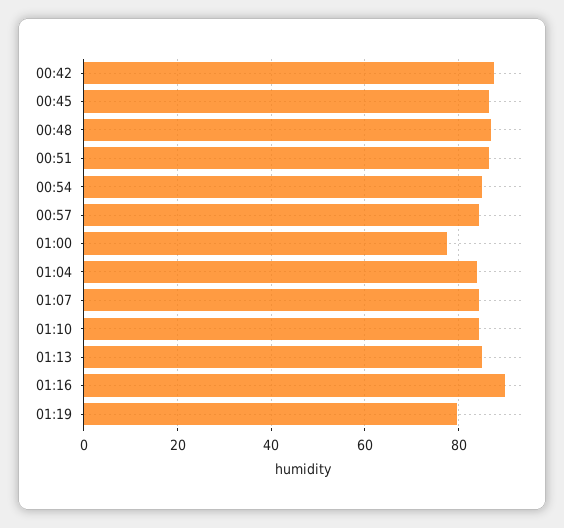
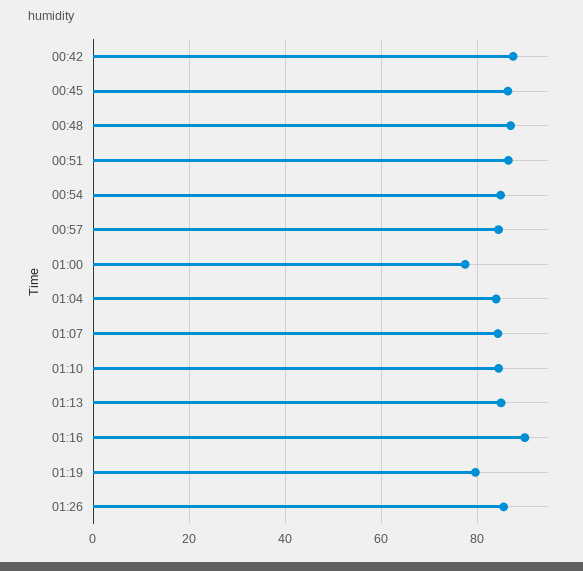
01:26: none -> 86

